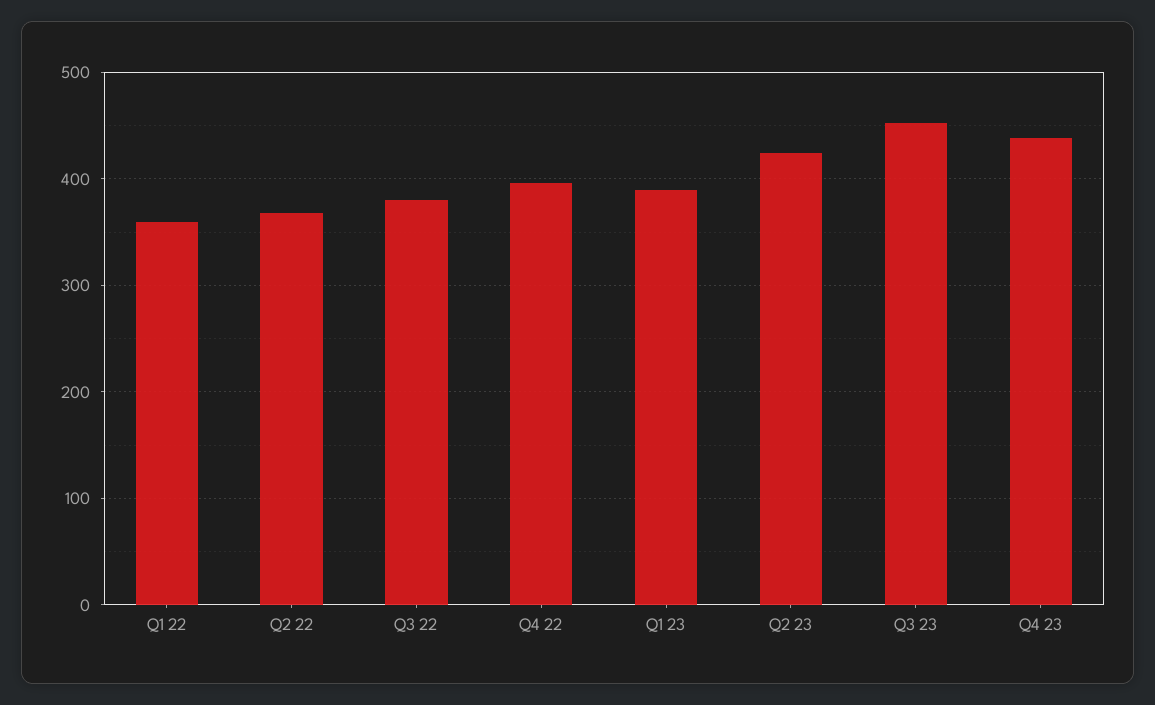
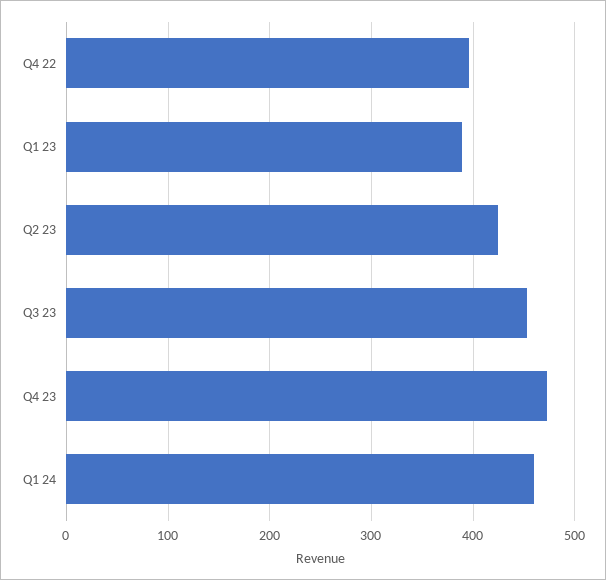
Q1 22: 360 -> none
Q2 22: 370 -> none
Q3 22: 380 -> none
Q4 23: 440 -> 470
Q1 24: none -> 460

